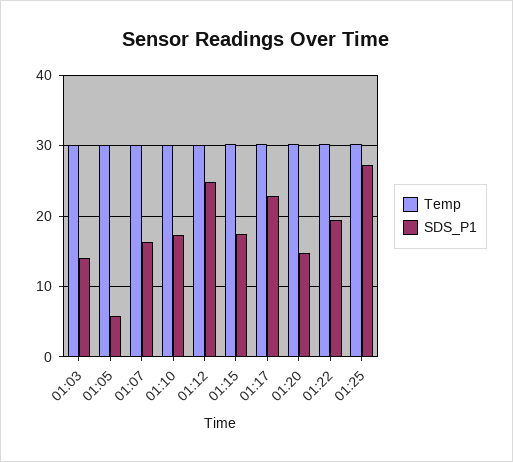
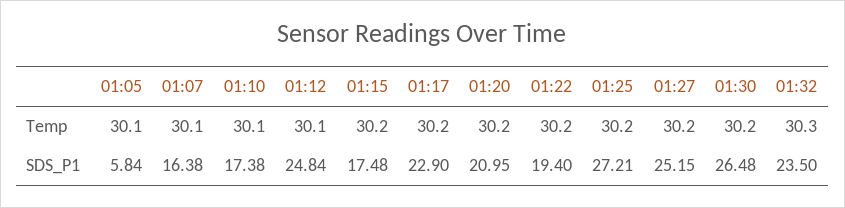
Temp, 01:03: 30 -> none
SDS_P1, 01:03: 14 -> none
SDS_P1, 01:20: 15 -> 20.95
Temp, 01:27: none -> 30.2
Temp, 01:30: none -> 30.2
Temp, 01:32: none -> 30.3
SDS_P1, 01:27: none -> 25.15
SDS_P1, 01:30: none -> 26.48
SDS_P1, 01:32: none -> 23.5

